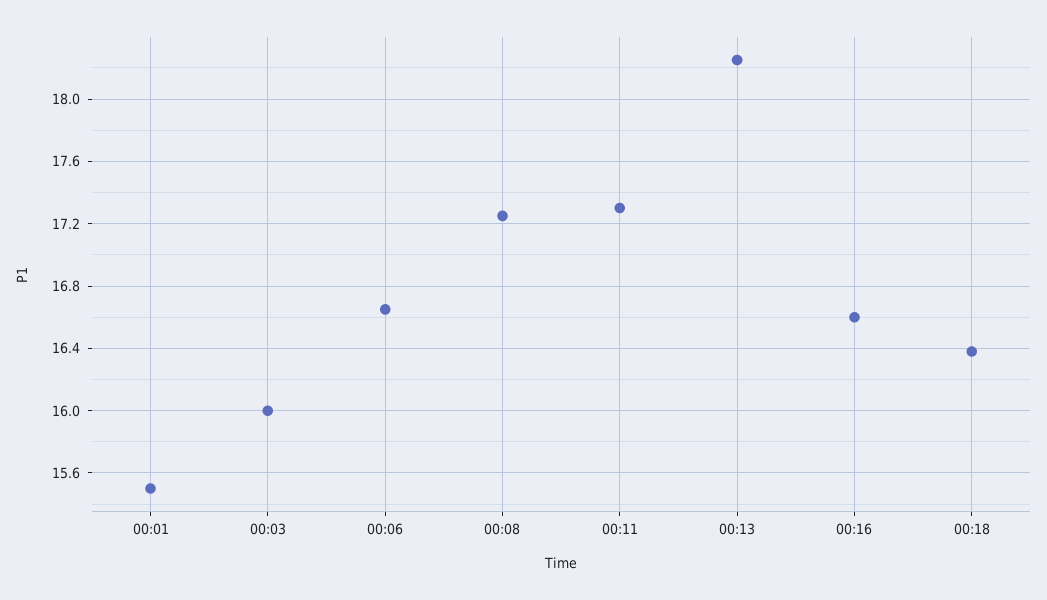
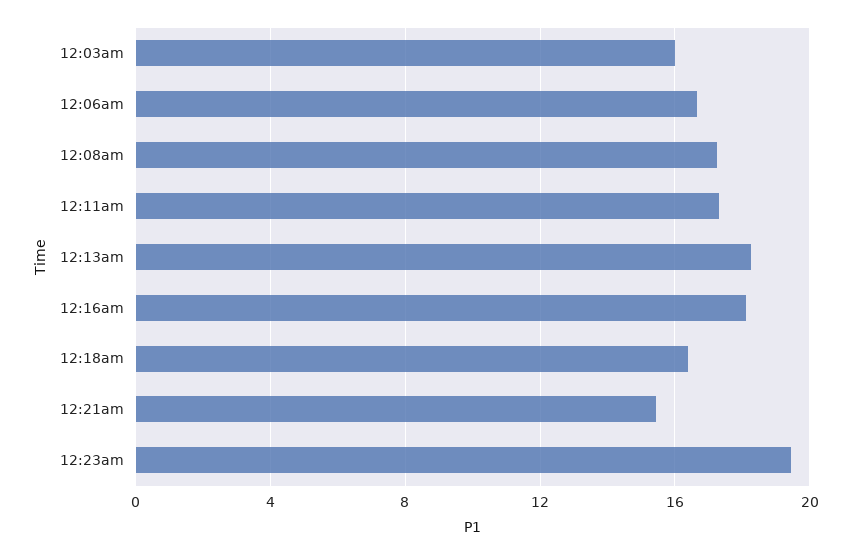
00:01: 15.5 -> none
00:16: 16.6 -> 18
12:21am: none -> 15.5
12:23am: none -> 19.5

